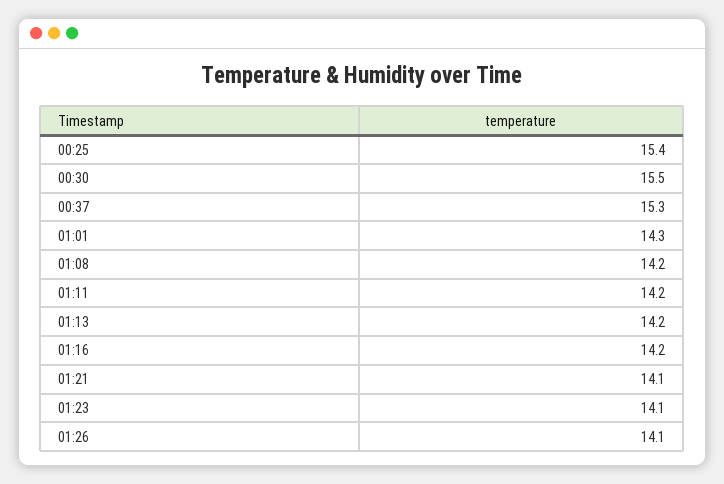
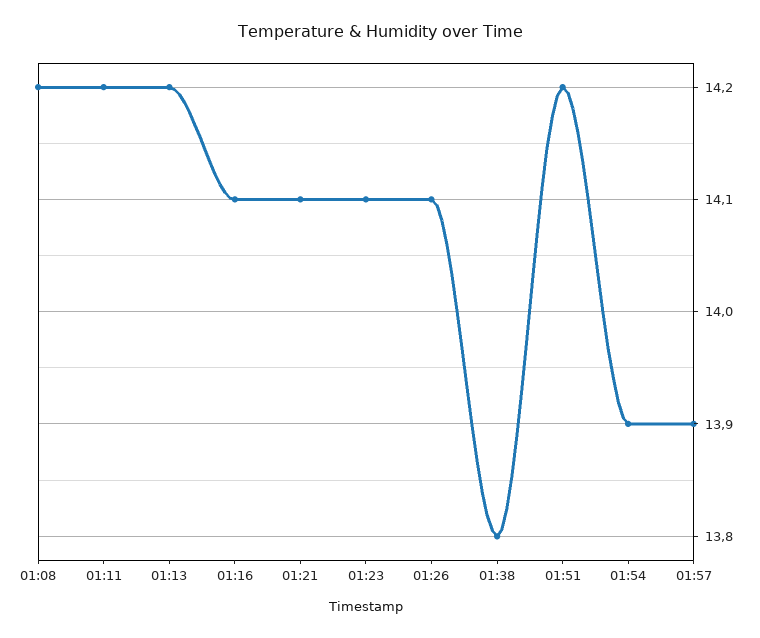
00:25: 15.4 -> none
00:30: 15.5 -> none
00:37: 15.3 -> none
01:01: 14.3 -> none
01:16: 14.2 -> 14.1
01:38: none -> 13.8
01:51: none -> 14.2
01:54: none -> 13.9
01:57: none -> 13.9

